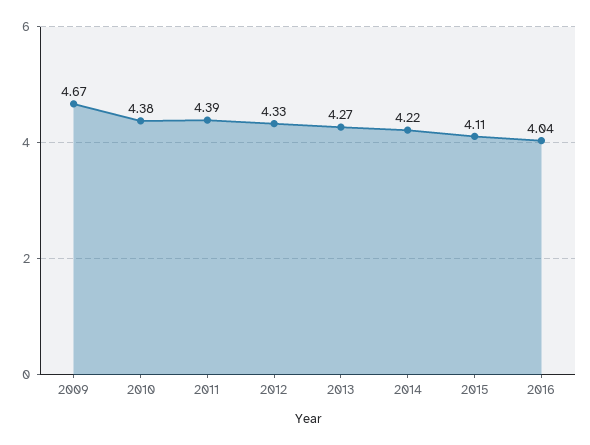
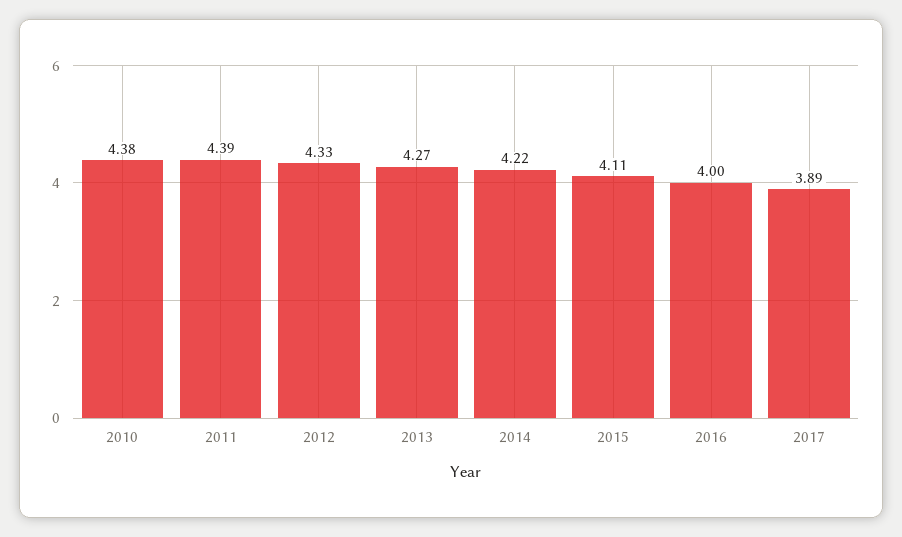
2009: 4.67 -> none
2016: 4.04 -> 4
2017: none -> 3.89

